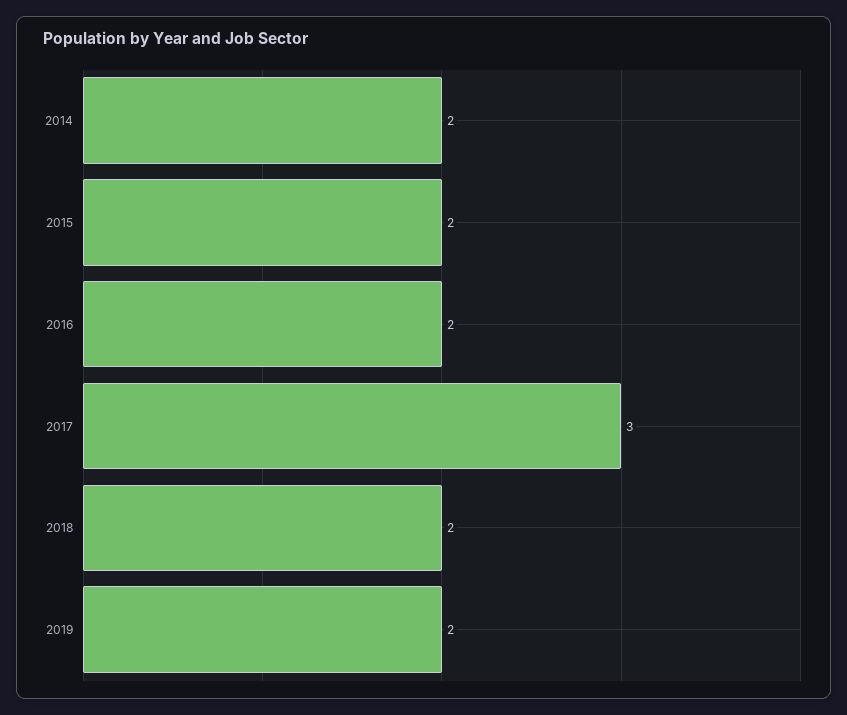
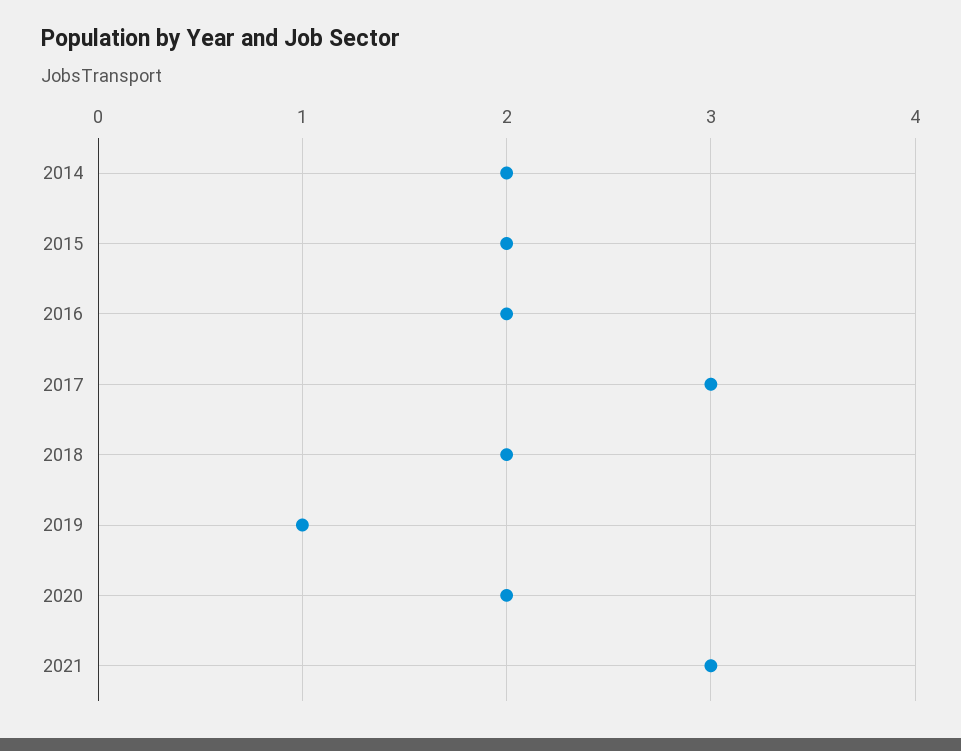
2019: 2 -> 1
2020: none -> 2
2021: none -> 3

